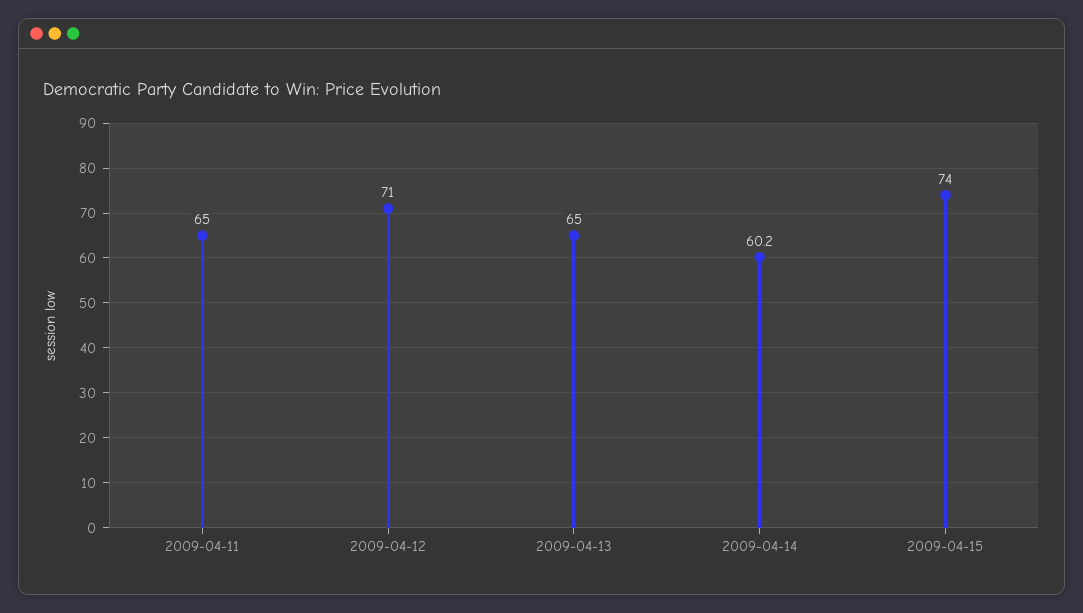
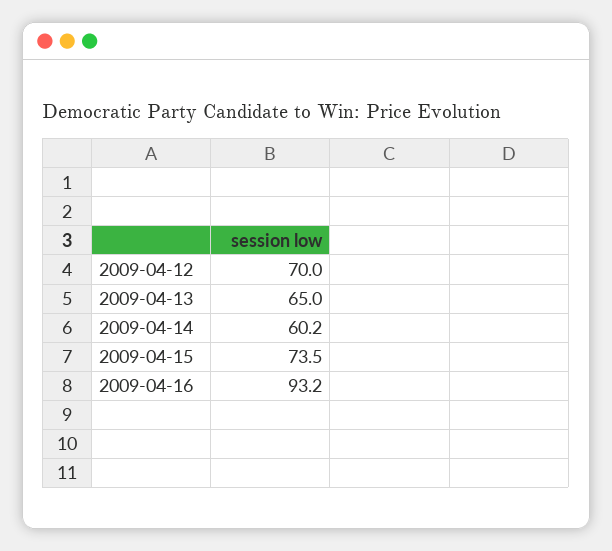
2009-04-11: 65 -> none
2009-04-12: 71 -> 70
2009-04-15: 74 -> 73.5
2009-04-16: none -> 93.2

